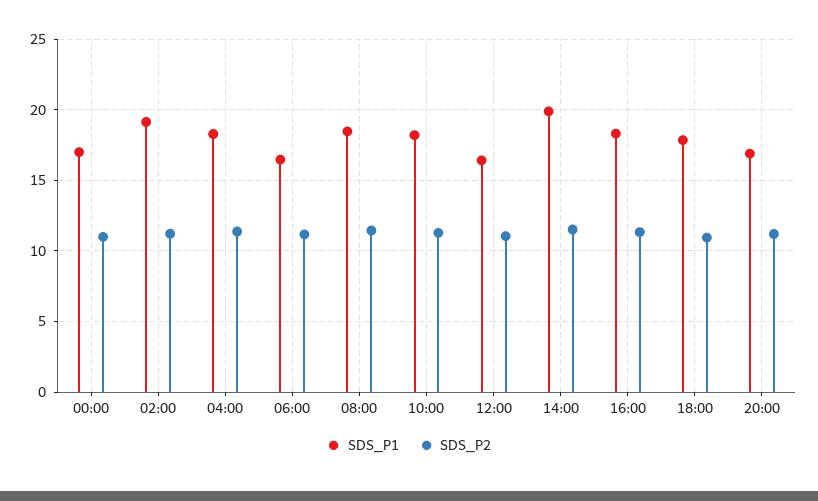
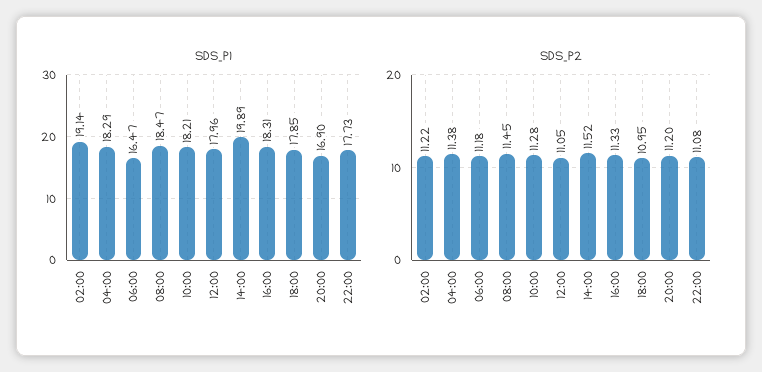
SDS_P1, 00:00: 17 -> none
SDS_P2, 00:00: 11 -> none
SDS_P1, 12:00: 16.5 -> 17.96
SDS_P1, 22:00: none -> 17.73
SDS_P2, 22:00: none -> 11.08

